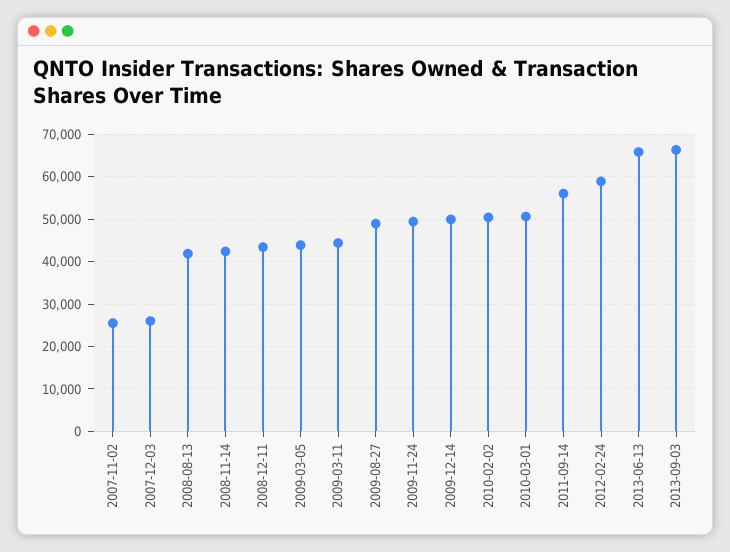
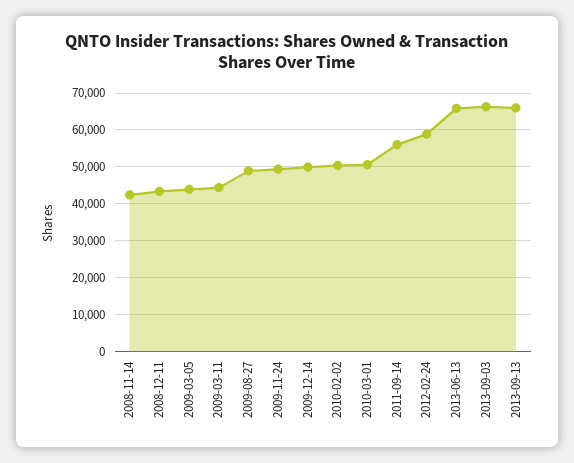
2007-11-02: 26000 -> none
2007-12-03: 26000 -> none
2008-08-13: 42000 -> none
2013-09-13: none -> 66000

